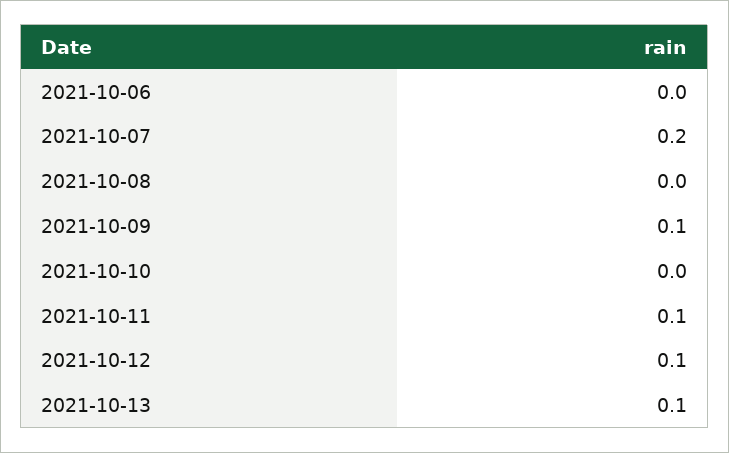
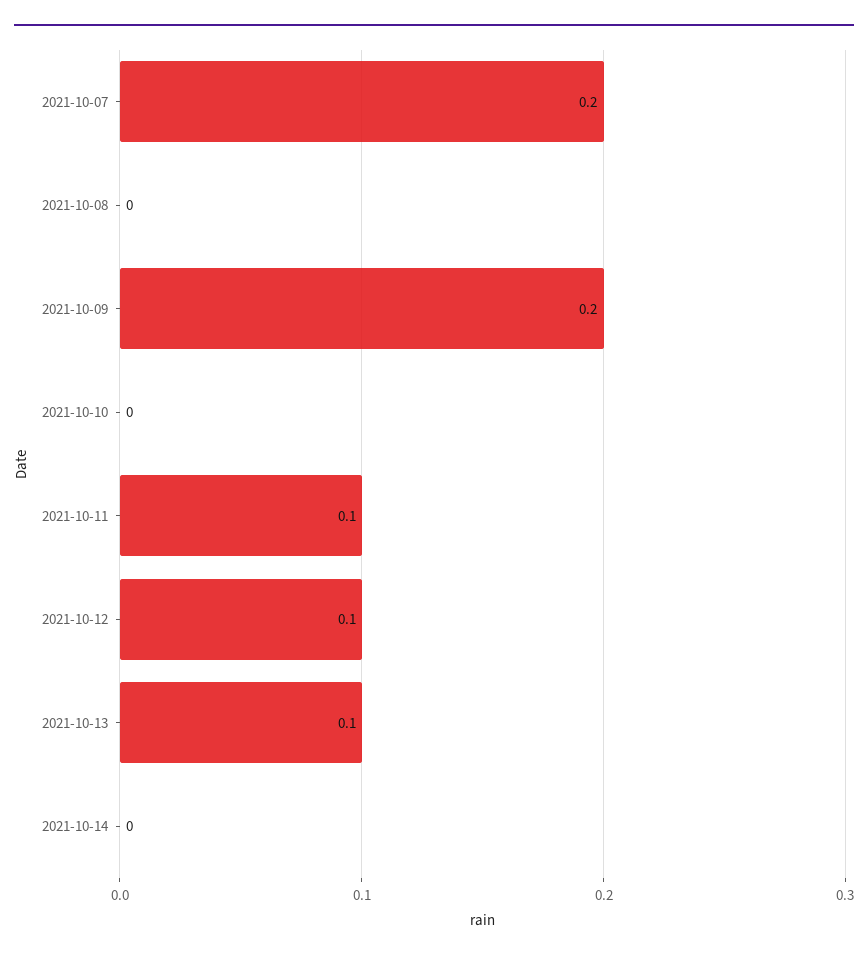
2021-10-06: 0 -> none
2021-10-09: 0.1 -> 0.2
2021-10-14: none -> 0

